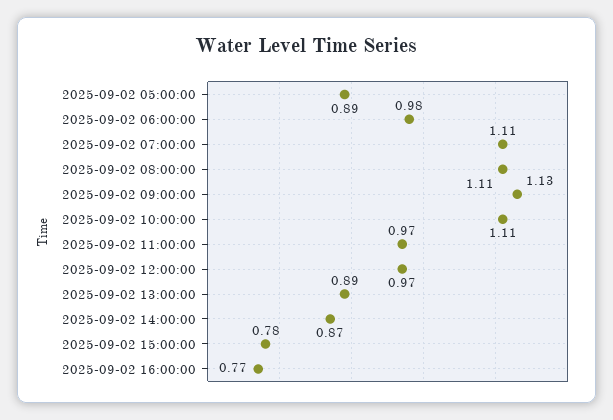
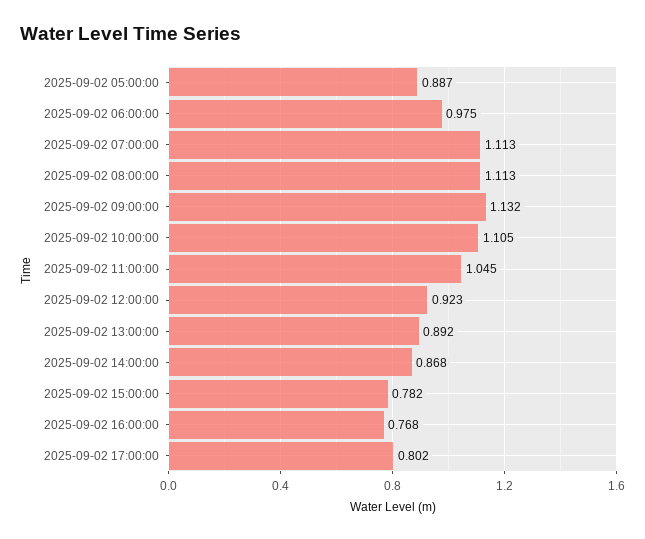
2025-09-02 11:00:00: 0.97 -> 1.045
2025-09-02 12:00:00: 0.97 -> 0.923
2025-09-02 17:00:00: none -> 0.802

